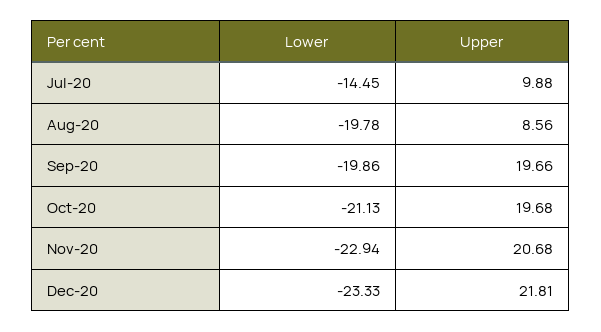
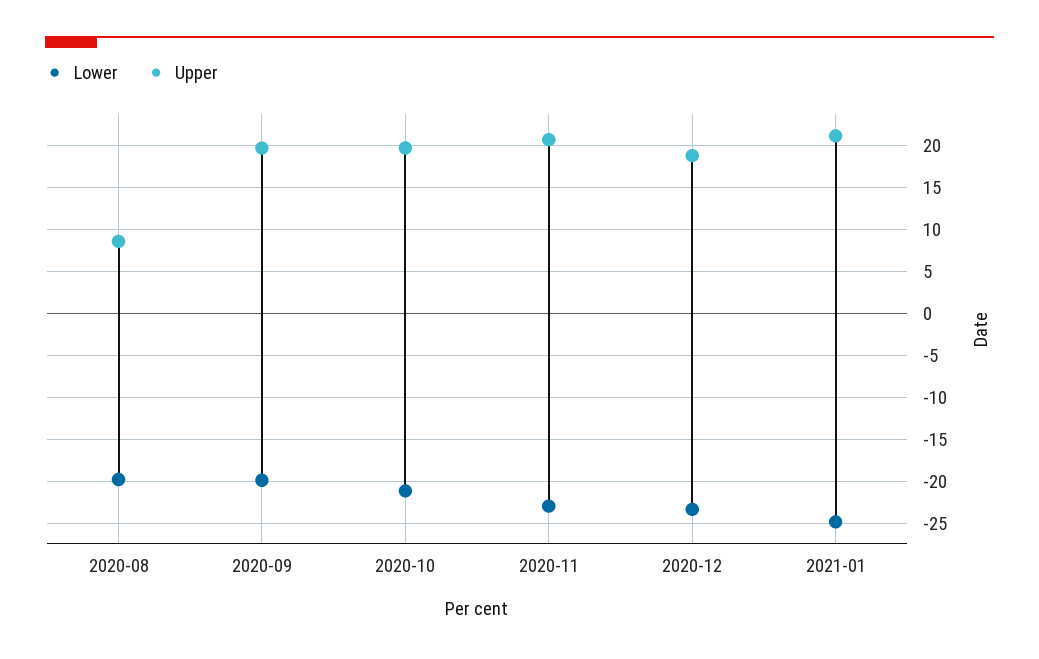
Lower, Jul-20: -14.45 -> none
Upper, Jul-20: 9.88 -> none
Upper, Dec-20: 21.81 -> 19
Lower, 2021-01: none -> -25
Upper, 2021-01: none -> 21

